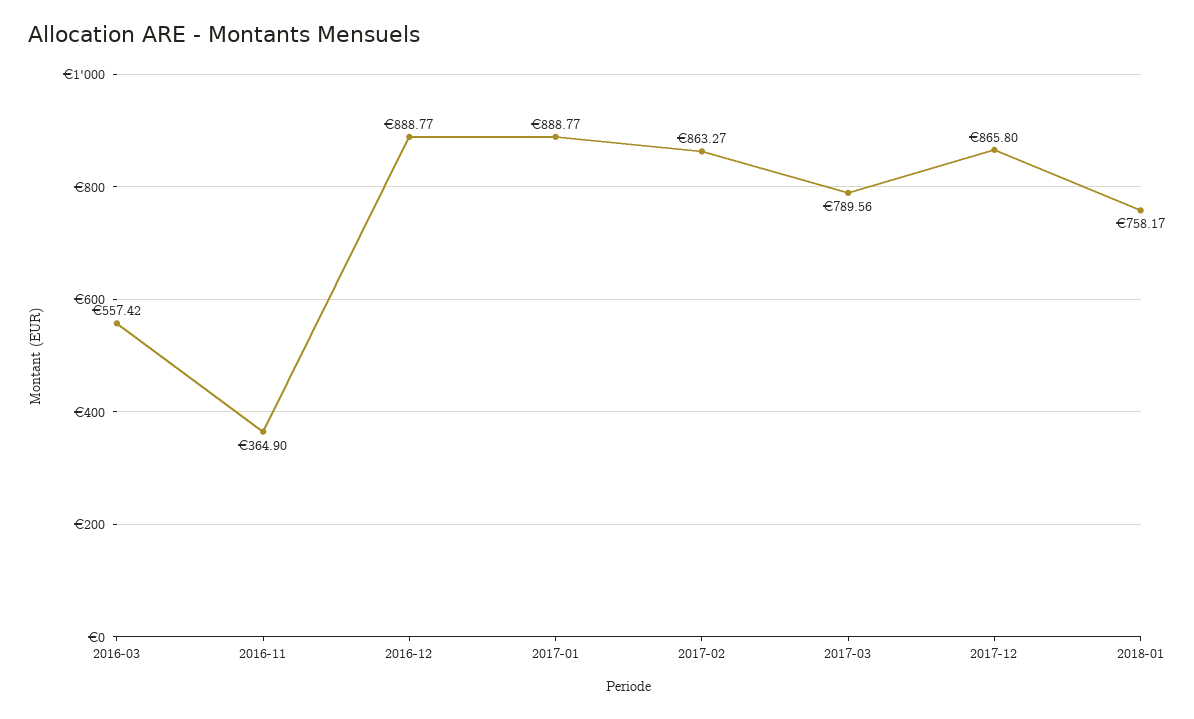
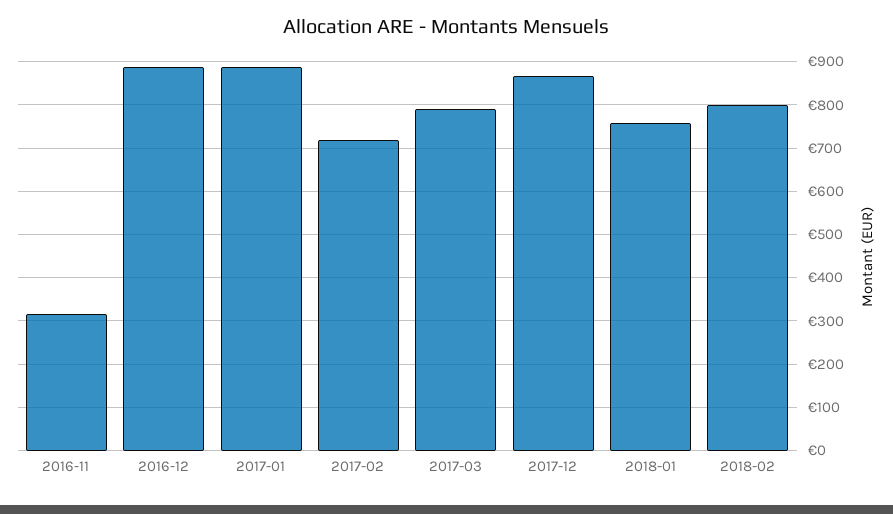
2016-03: 557.42 -> none
2016-11: 364.9 -> 320
2017-02: 863.27 -> 720
2018-02: none -> 800

